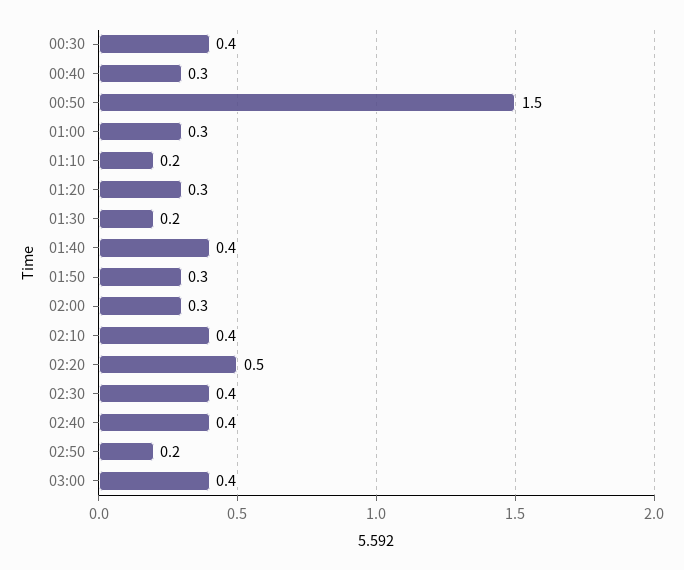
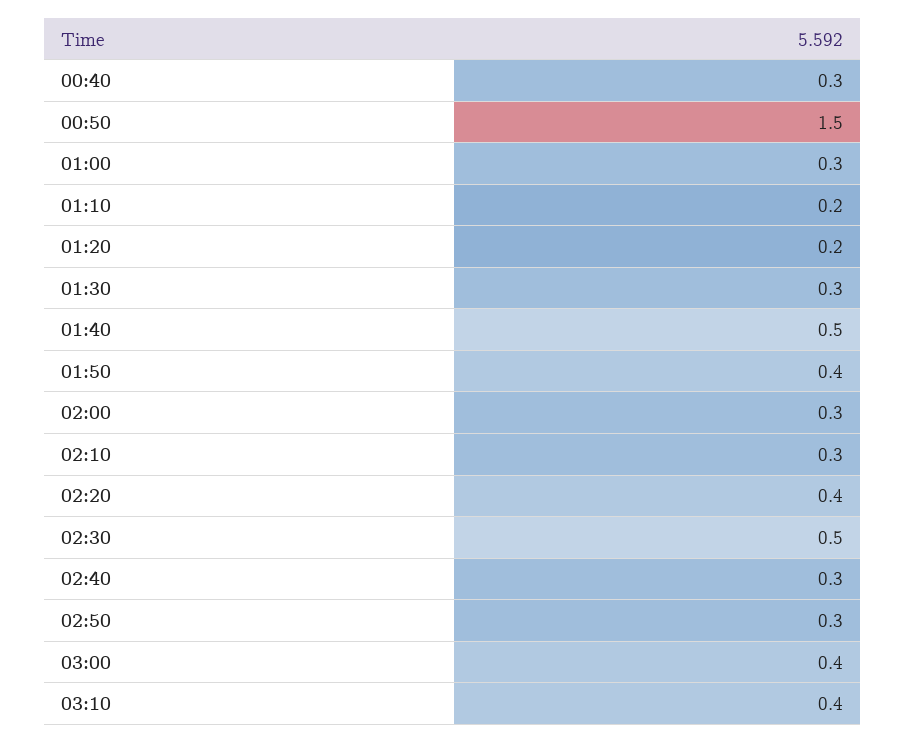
00:30: 0.4 -> none
01:20: 0.3 -> 0.2
01:30: 0.2 -> 0.3
01:40: 0.4 -> 0.5
01:50: 0.3 -> 0.4
02:10: 0.4 -> 0.3
02:20: 0.5 -> 0.4
02:30: 0.4 -> 0.5
02:40: 0.4 -> 0.3
02:50: 0.2 -> 0.3
03:10: none -> 0.4

